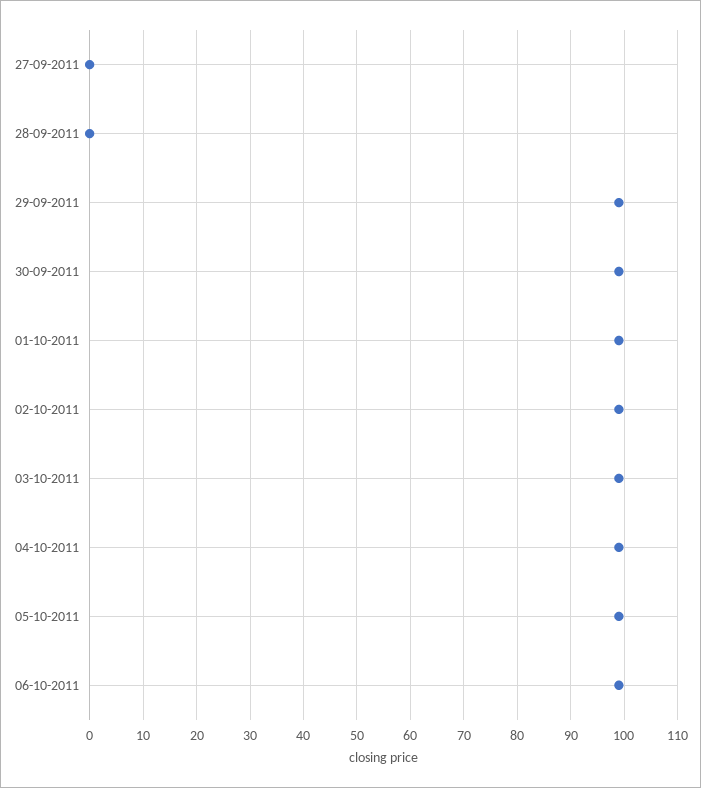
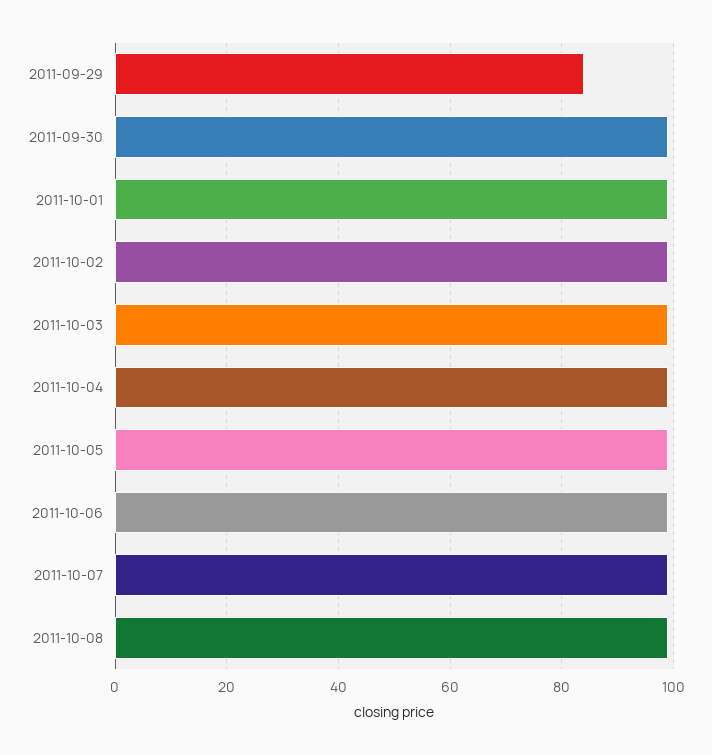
27-09-2011: 0 -> none
28-09-2011: 0 -> none
29-09-2011: 100 -> 85
2011-10-07: none -> 100
2011-10-08: none -> 100

